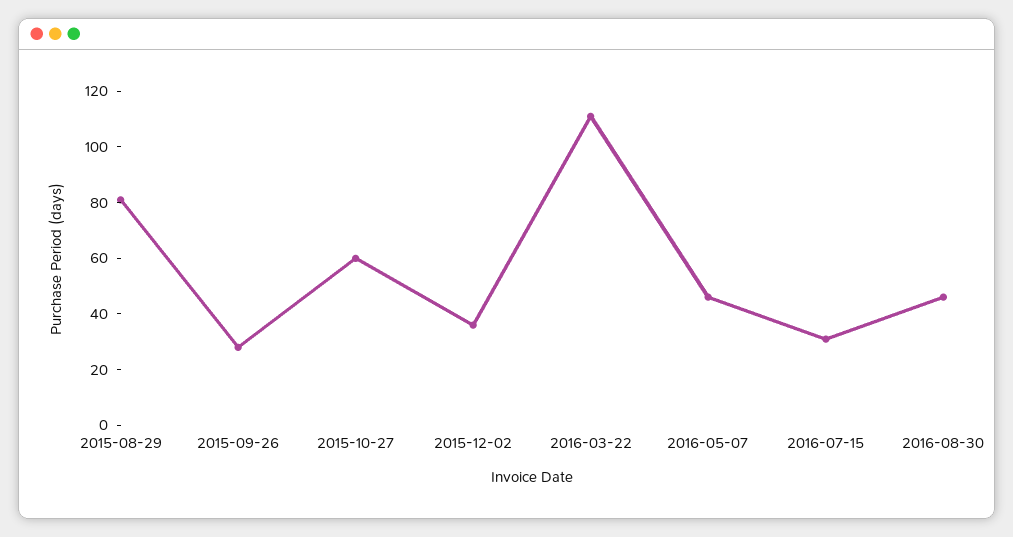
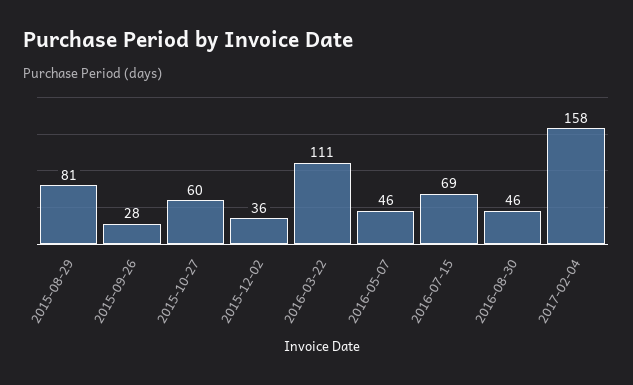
2016-07-15: 30 -> 69
2017-02-04: none -> 158

